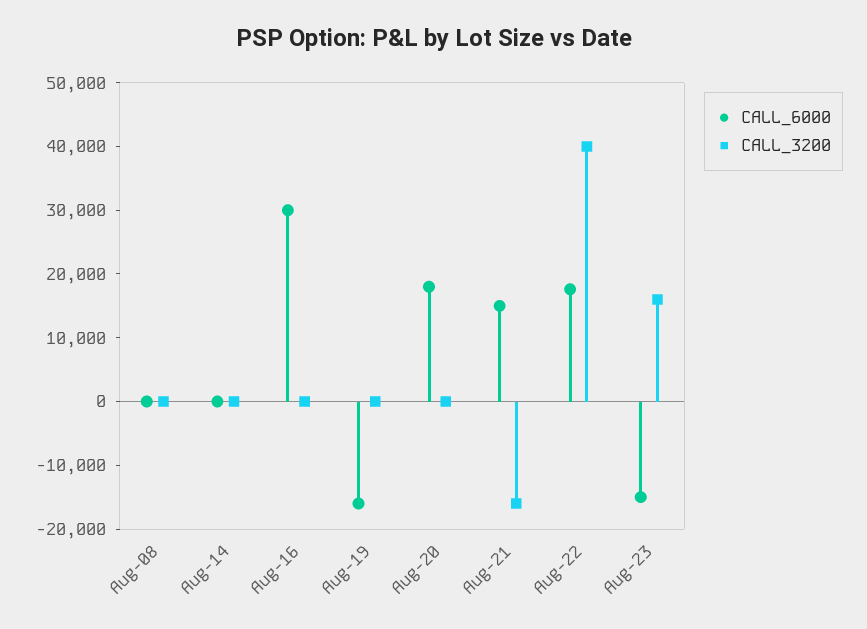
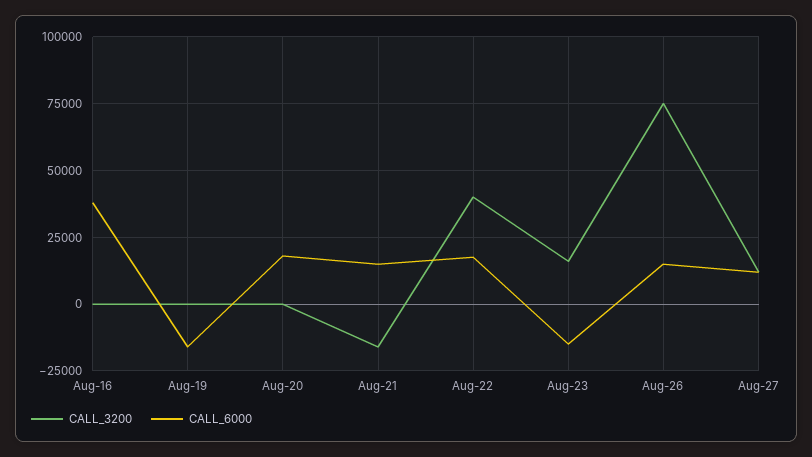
CALL_6000, Aug-08: 0 -> none
CALL_3200, Aug-08: 0 -> none
CALL_6000, Aug-14: 0 -> none
CALL_3200, Aug-14: 0 -> none
CALL_6000, Aug-16: 30000 -> 37500
CALL_3200, Aug-26: none -> 75000
CALL_6000, Aug-26: none -> 15000
CALL_3200, Aug-27: none -> 12500
CALL_6000, Aug-27: none -> 12500

